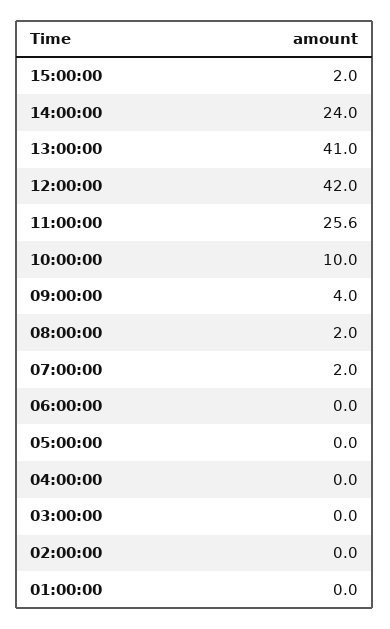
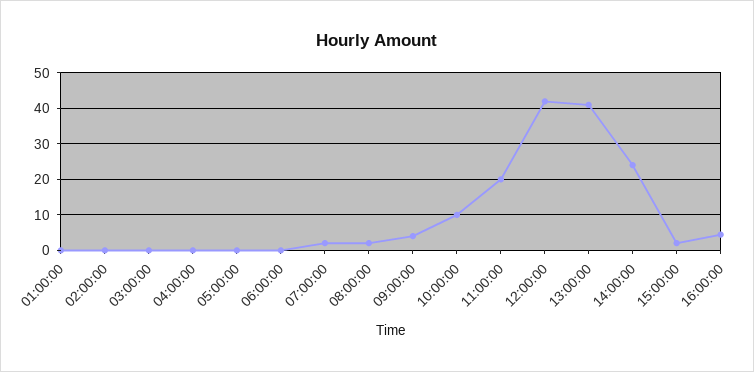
11:00:00: 25.6 -> 20
16:00:00: none -> 4

